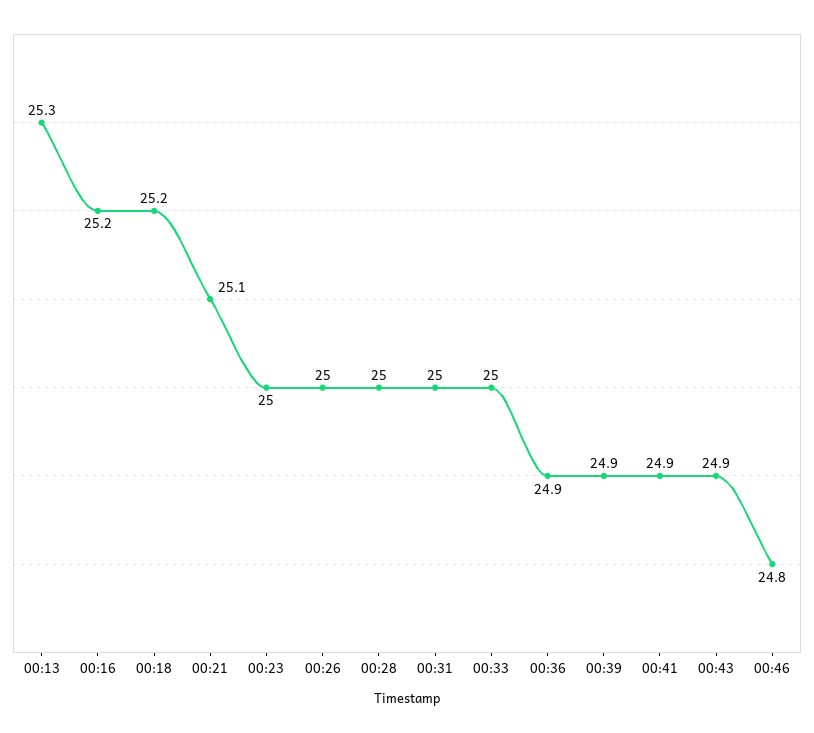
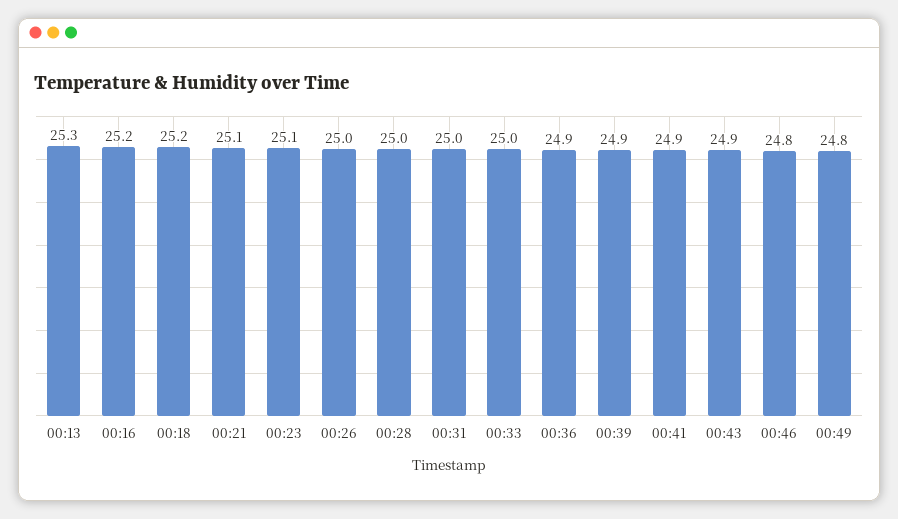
00:23: 25 -> 25.1
00:49: none -> 24.8

